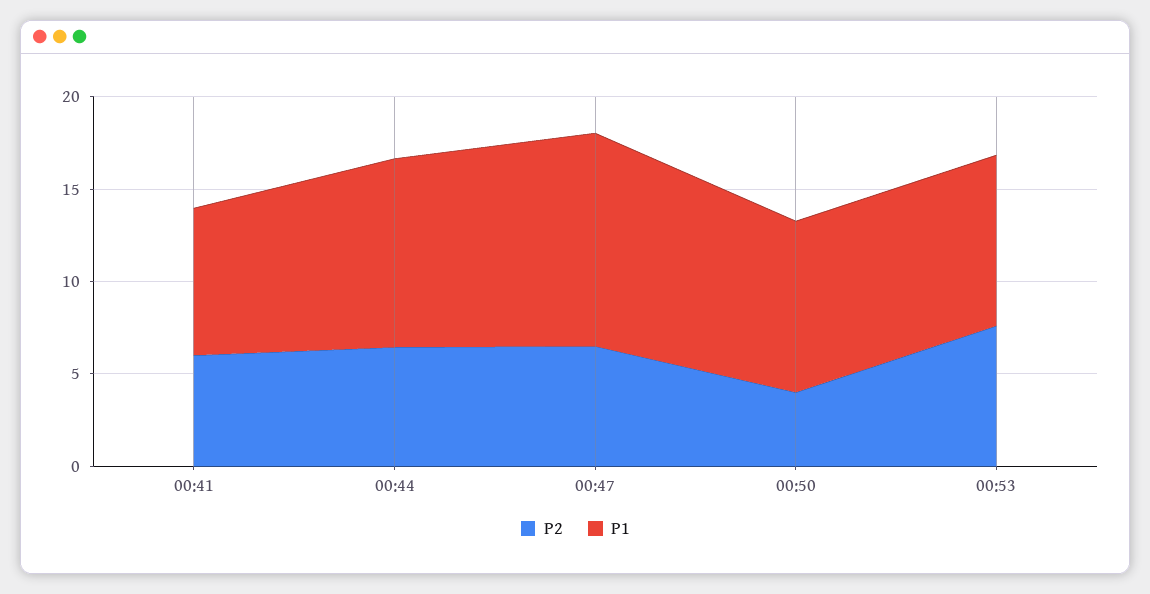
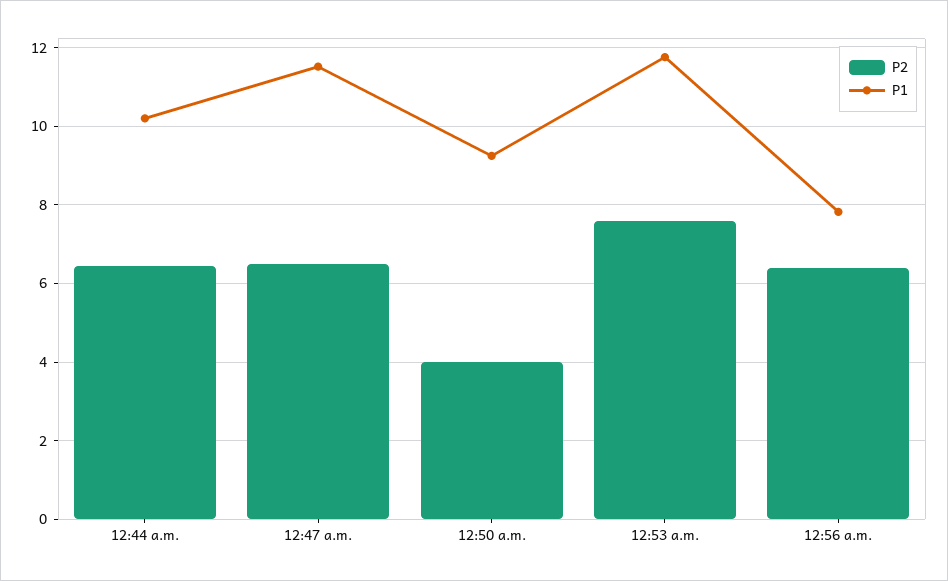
P2, 00:41: 6 -> none
P1, 00:41: 8 -> none
P1, 00:53: 9 -> 11.8
P2, 12:56 a.m.: none -> 6.4
P1, 12:56 a.m.: none -> 7.8

